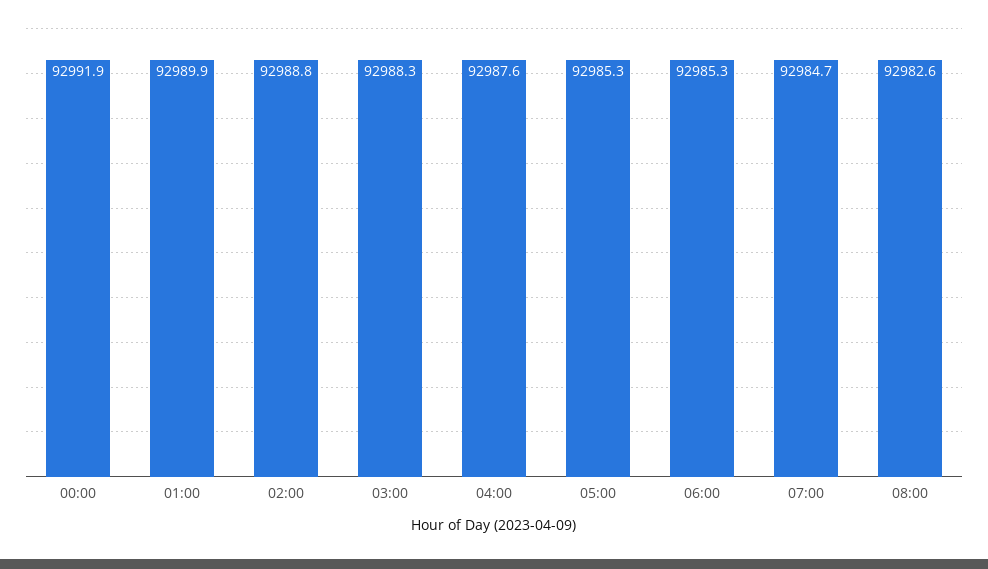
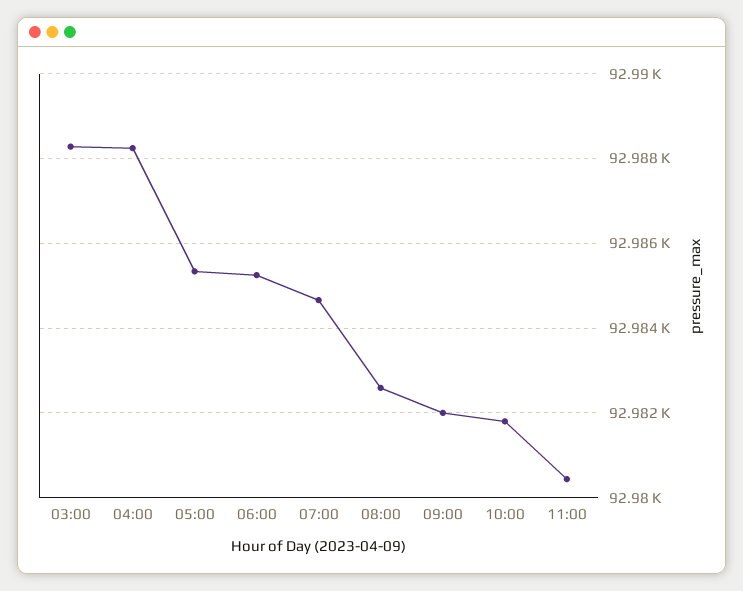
00:00: 92991.9 -> none
01:00: 92989.9 -> none
02:00: 92988.8 -> none
04:00: 92987.6 -> 92988.2
09:00: none -> 92982
10:00: none -> 92981.8
11:00: none -> 92980.4

